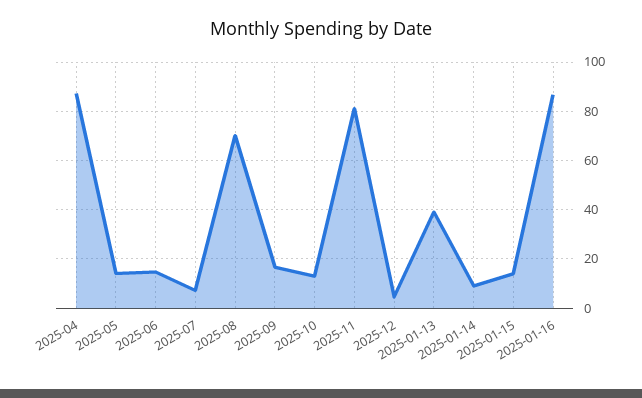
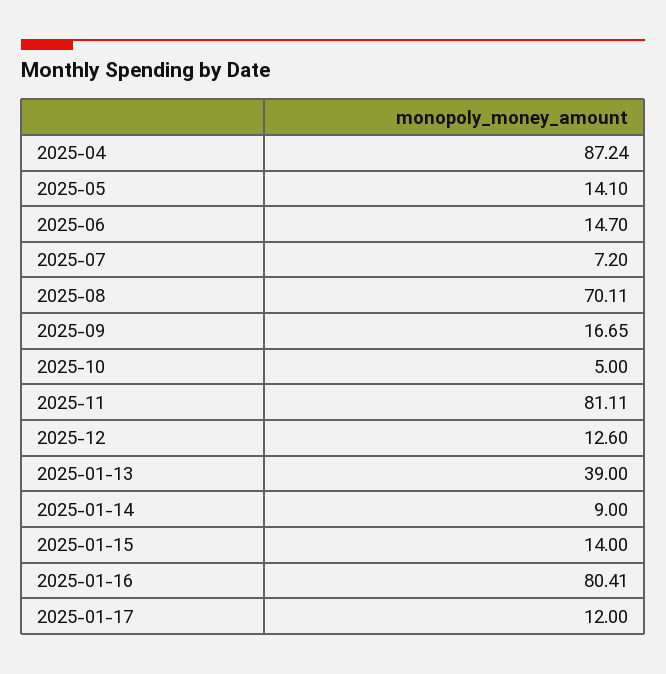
2025-10: 12.5 -> 5
2025-12: 5 -> 12.6
2025-01-16: 87.5 -> 80.41
2025-01-17: none -> 12

